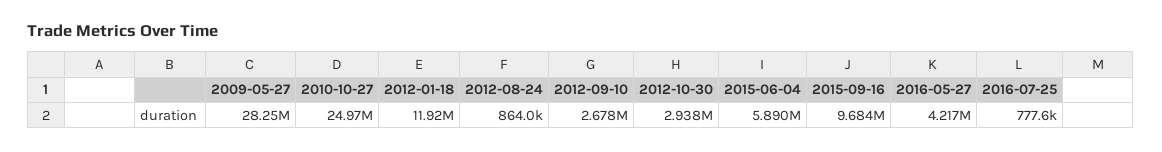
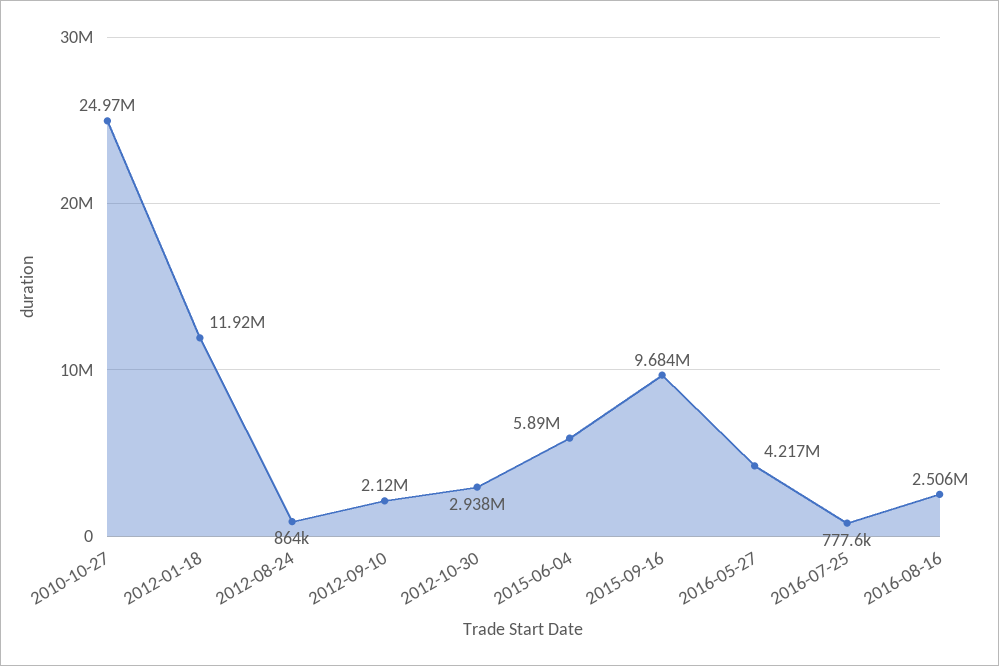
2009-05-27: 28250000 -> none
2012-09-10: 2678000 -> 2120000
2016-08-16: none -> 2506000

